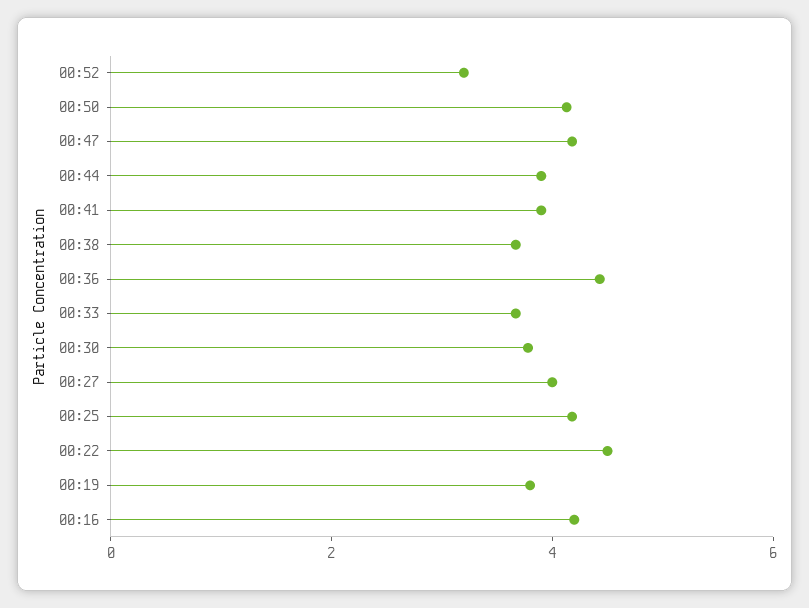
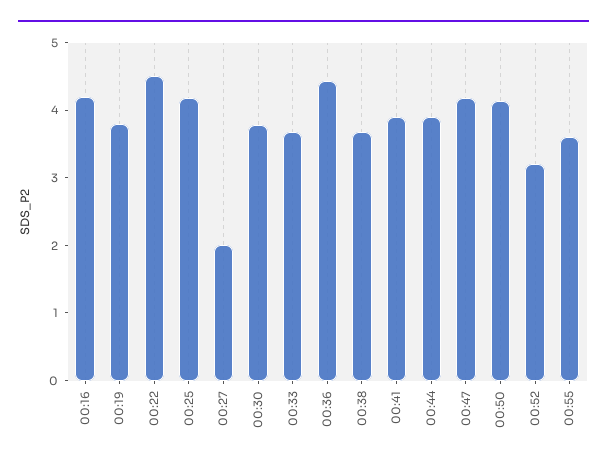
00:27: 4 -> 2
00:55: none -> 3.6

